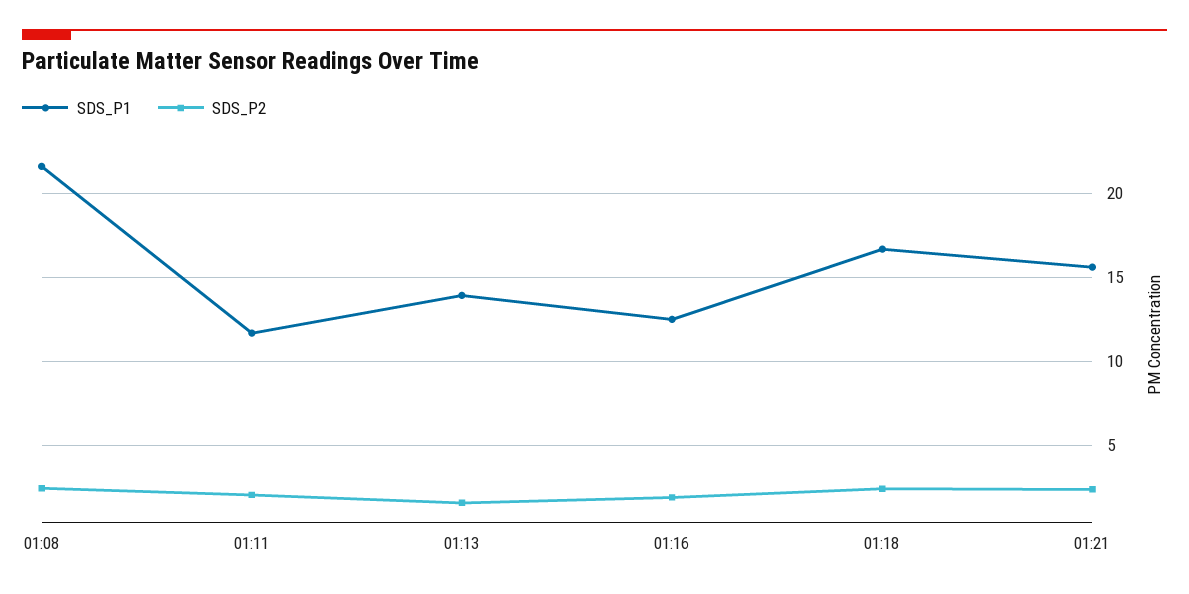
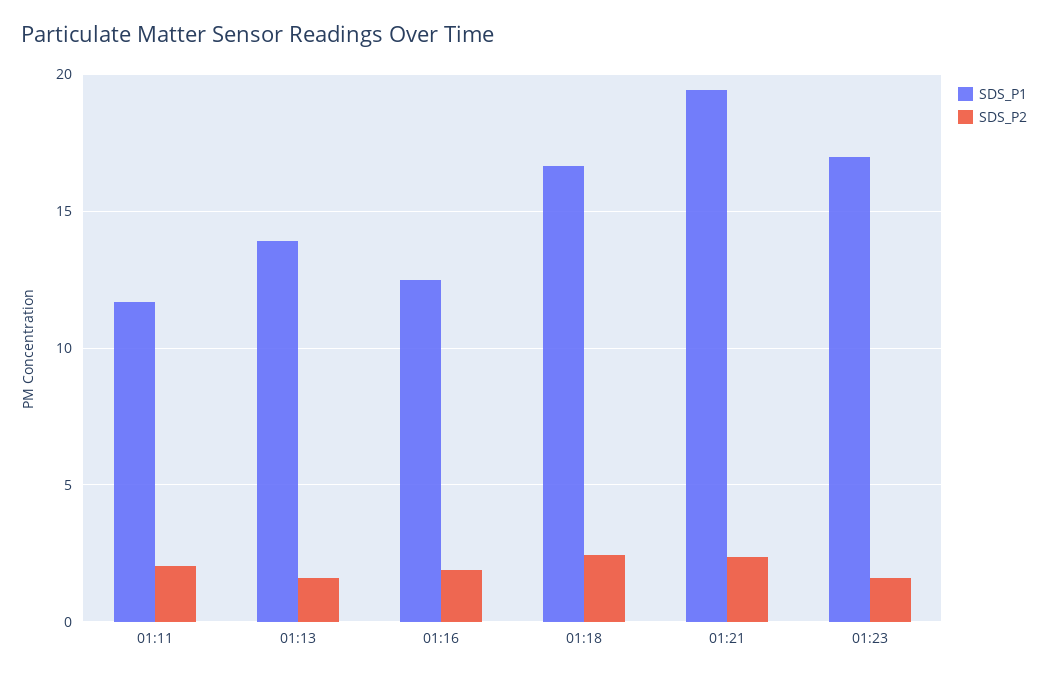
SDS_P1, 01:08: 21.5 -> none
SDS_P2, 01:08: 2.5 -> none
SDS_P1, 01:21: 15.5 -> 19.5
SDS_P1, 01:23: none -> 17
SDS_P2, 01:23: none -> 1.5

